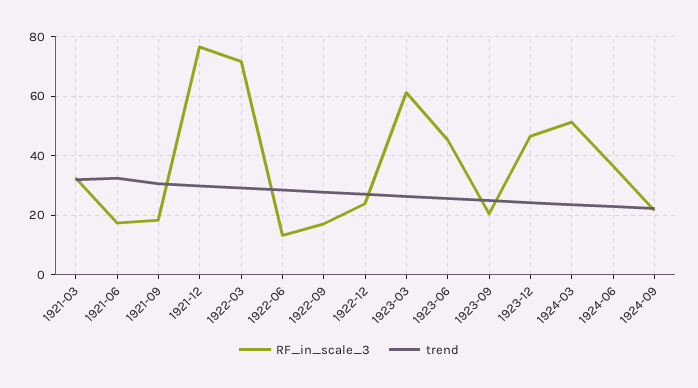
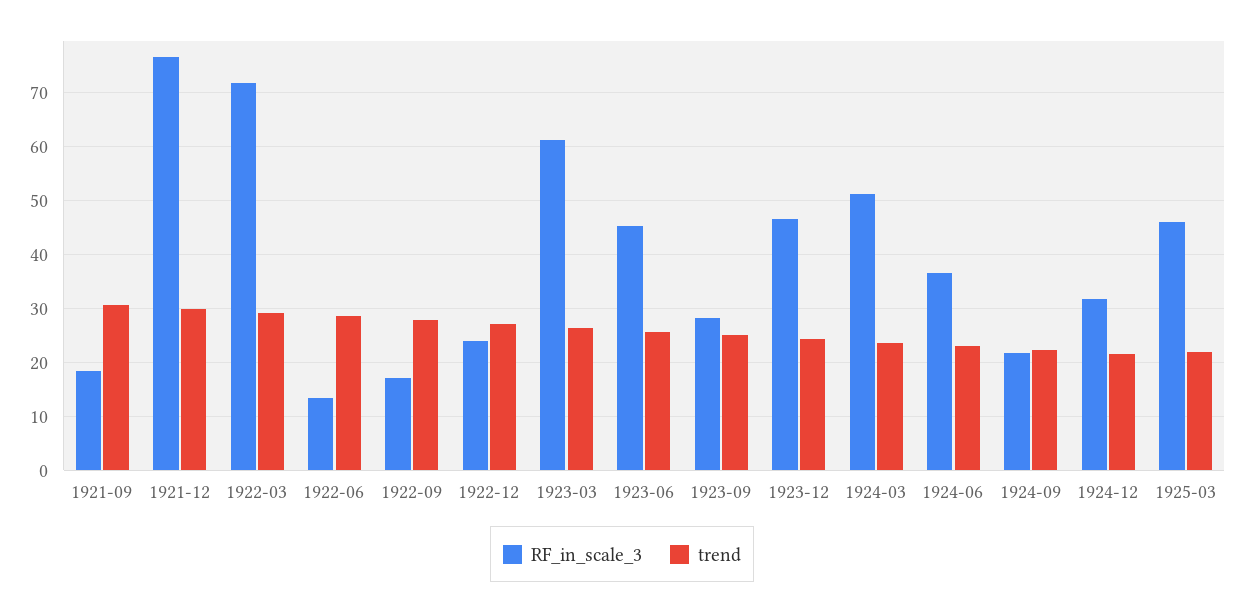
RF_in_scale_3, 1921-03: 32.5 -> none
trend, 1921-03: 32.5 -> none
RF_in_scale_3, 1921-06: 17.5 -> none
trend, 1921-06: 32.5 -> none
RF_in_scale_3, 1923-09: 20 -> 28
RF_in_scale_3, 1924-12: none -> 32
trend, 1924-12: none -> 22
RF_in_scale_3, 1925-03: none -> 46
trend, 1925-03: none -> 22

